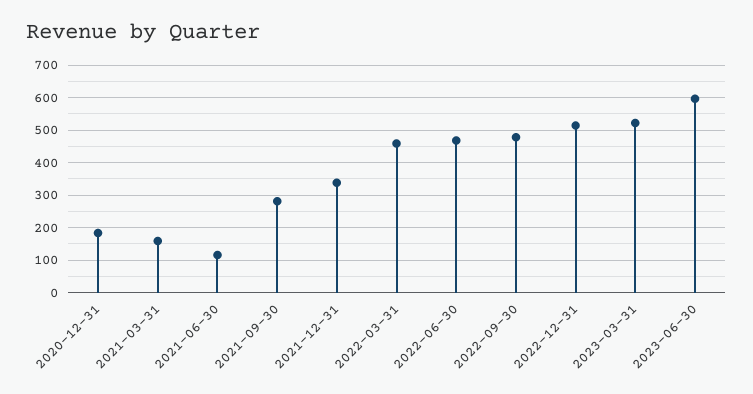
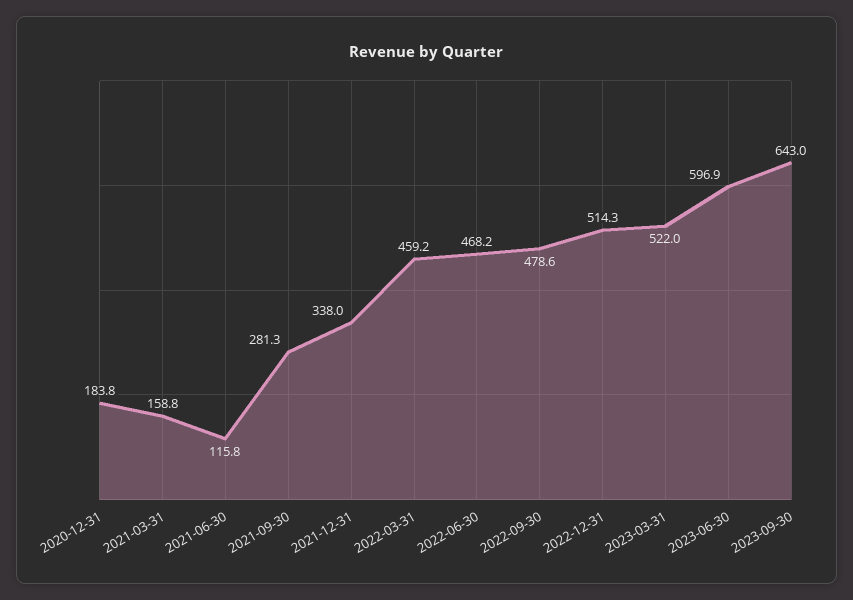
2023-09-30: none -> 643

